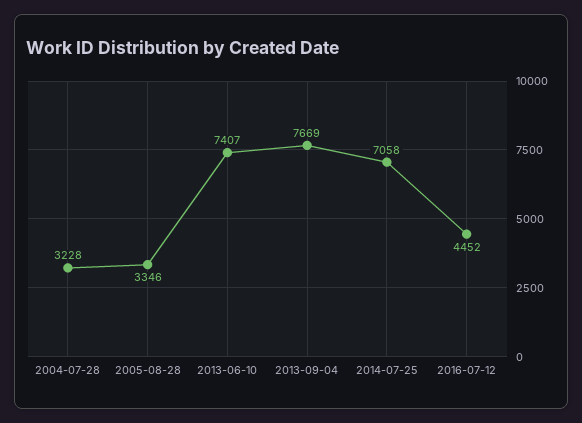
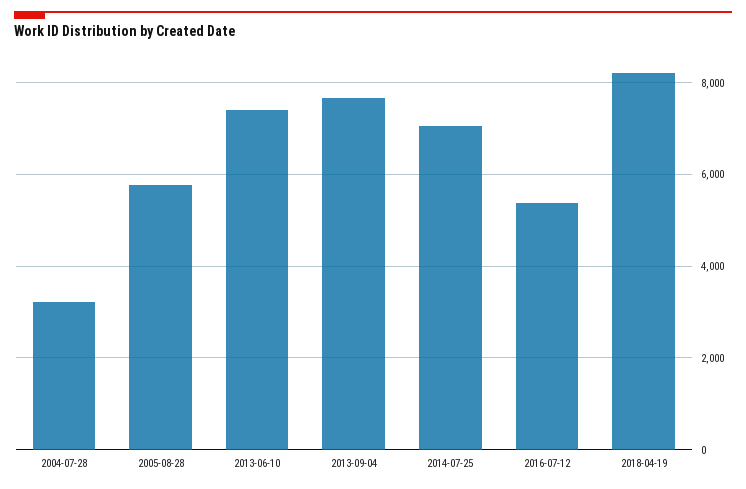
2005-08-28: 3346 -> 5800
2016-07-12: 4452 -> 5400
2018-04-19: none -> 8200

